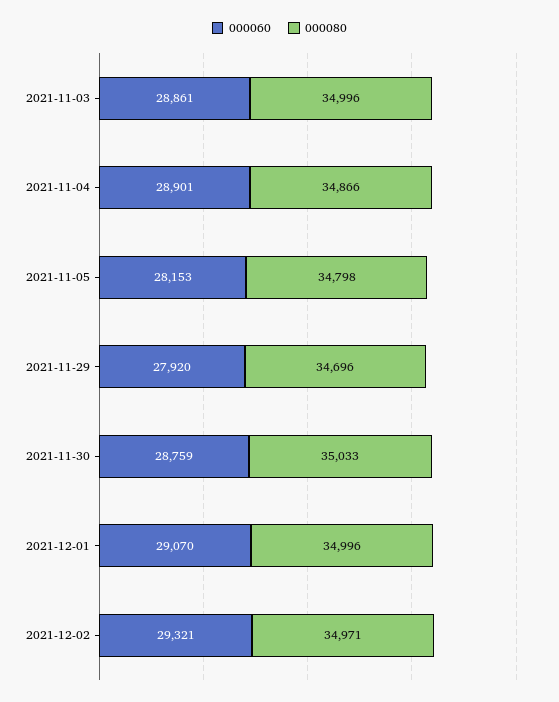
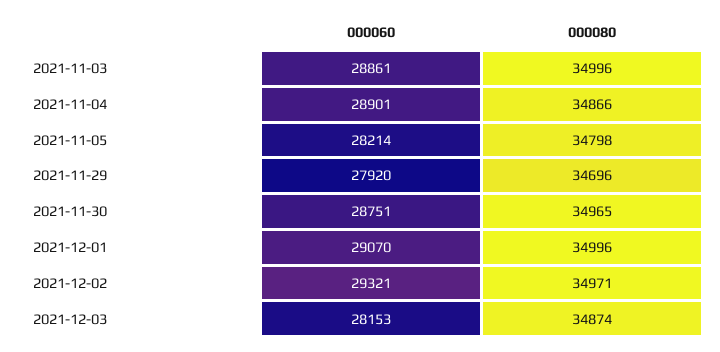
000060, 2021-11-05: 28153 -> 28214
000060, 2021-11-30: 28759 -> 28751
000080, 2021-11-30: 35033 -> 34965
000060, 2021-12-03: none -> 28153
000080, 2021-12-03: none -> 34874

